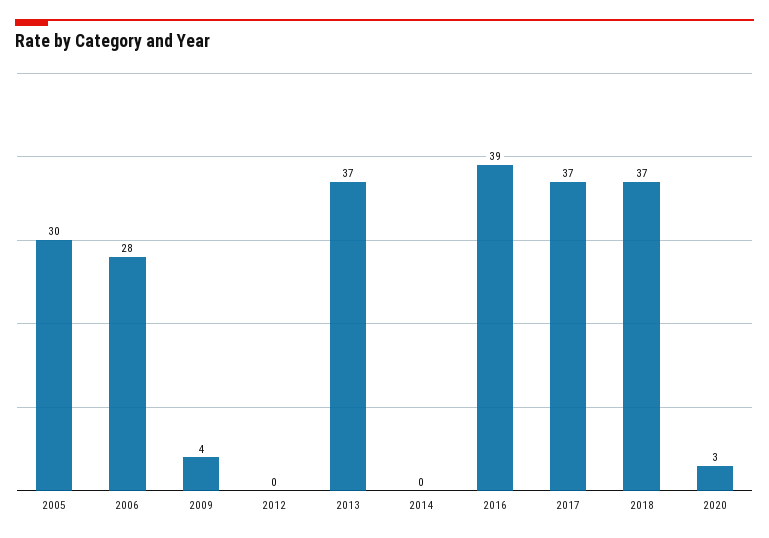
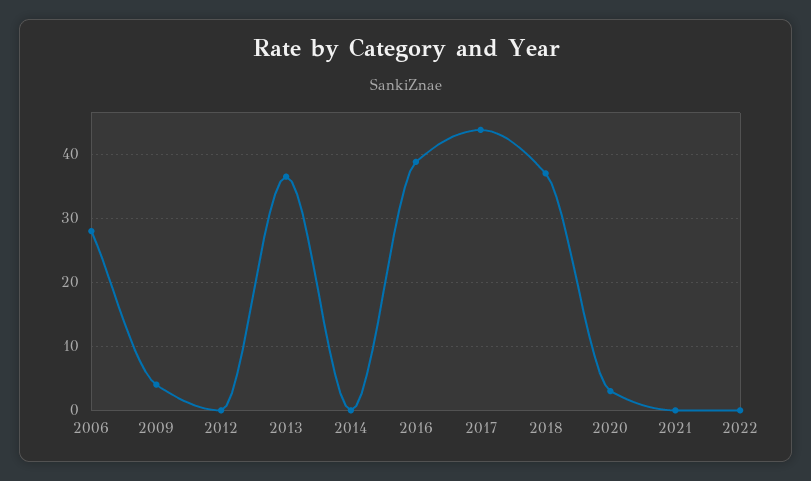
2005: 30 -> none
2017: 37 -> 44
2021: none -> 0
2022: none -> 0

